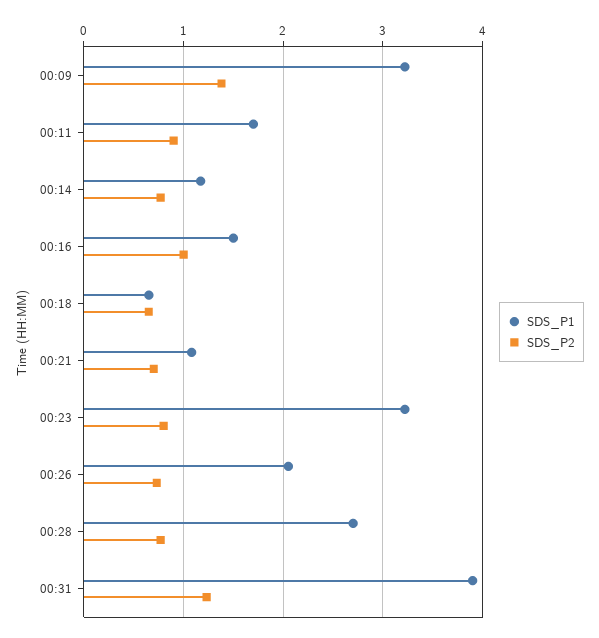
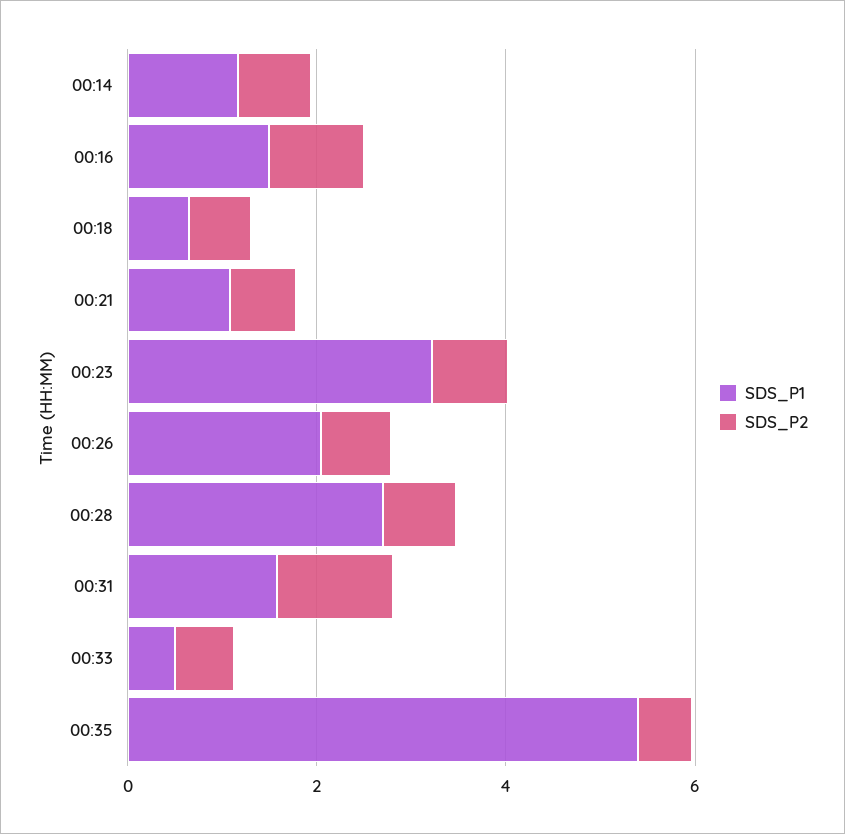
SDS_P1, 00:09: 3.2 -> none
SDS_P2, 00:09: 1.4 -> none
SDS_P1, 00:11: 1.7 -> none
SDS_P2, 00:11: 0.9 -> none
SDS_P1, 00:31: 3.9 -> 1.5
SDS_P1, 00:33: none -> 0.5
SDS_P2, 00:33: none -> 0.5
SDS_P1, 00:35: none -> 5.5
SDS_P2, 00:35: none -> 0.5

